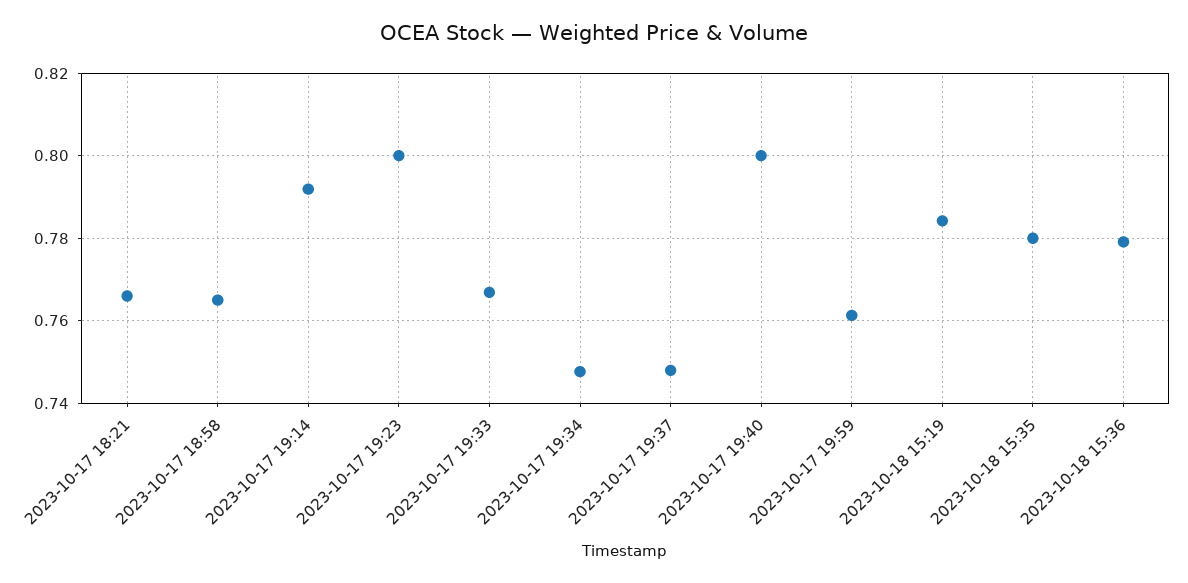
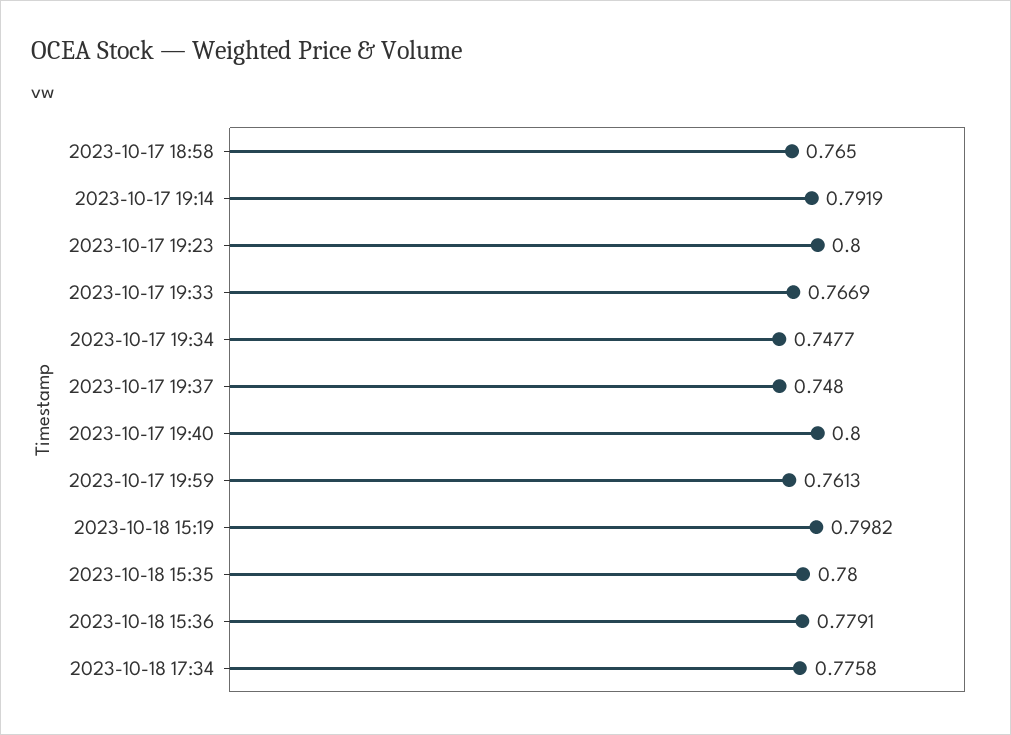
2023-10-17 18:21: 0.766 -> none
2023-10-18 15:19: 0.784 -> 0.7982
2023-10-18 17:34: none -> 0.7758

